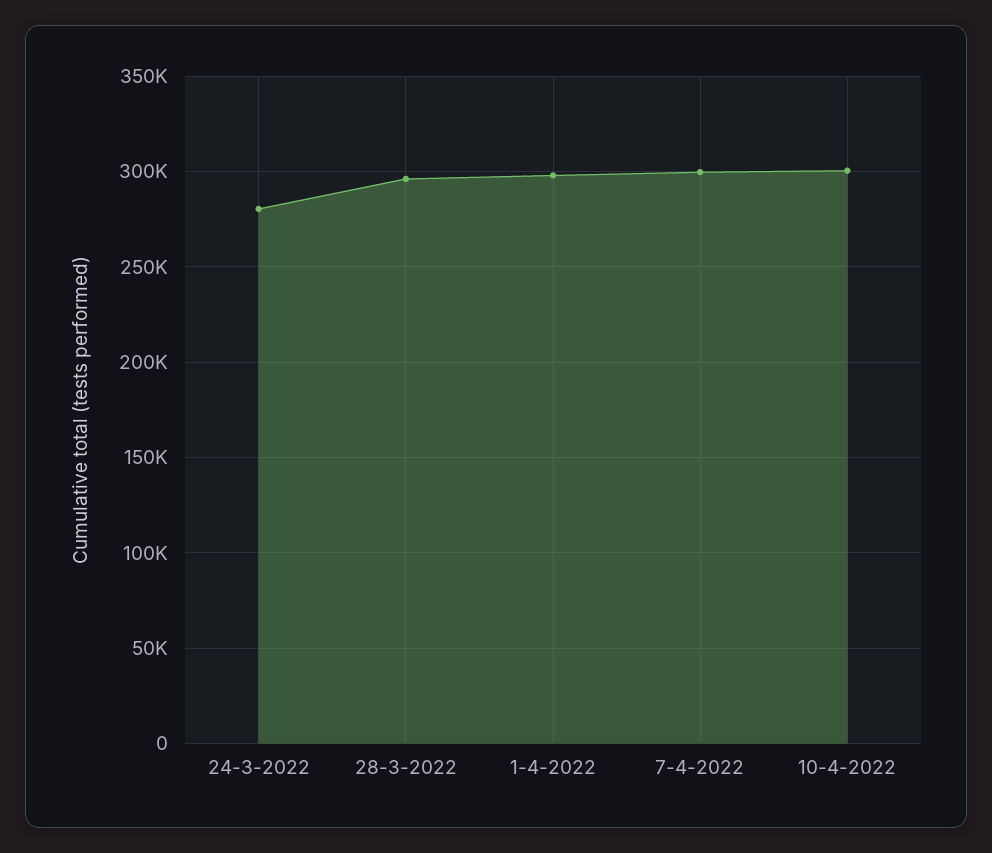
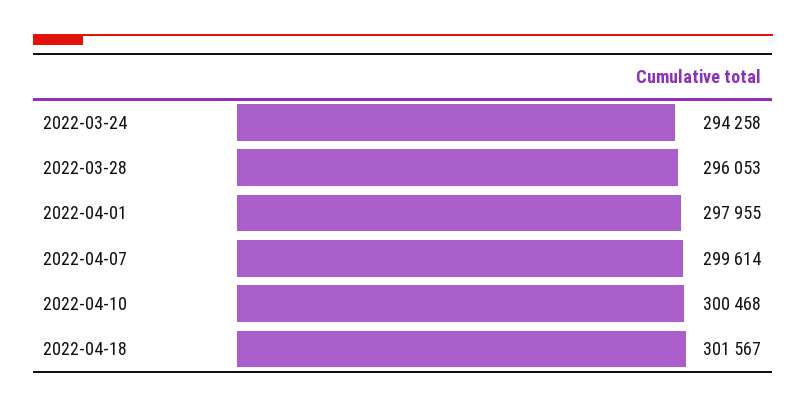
24-3-2022: 280000 -> 294258
2022-04-18: none -> 301567

